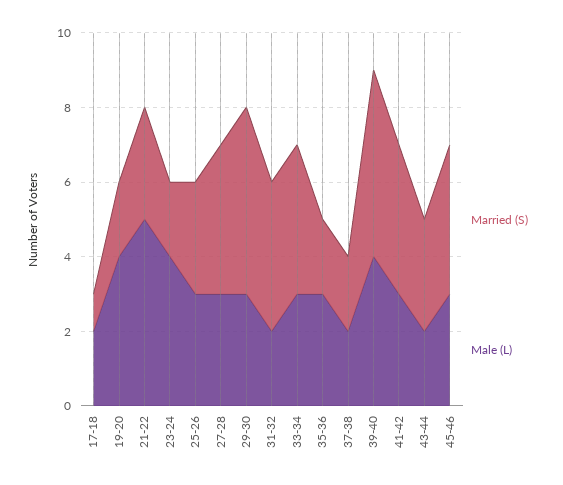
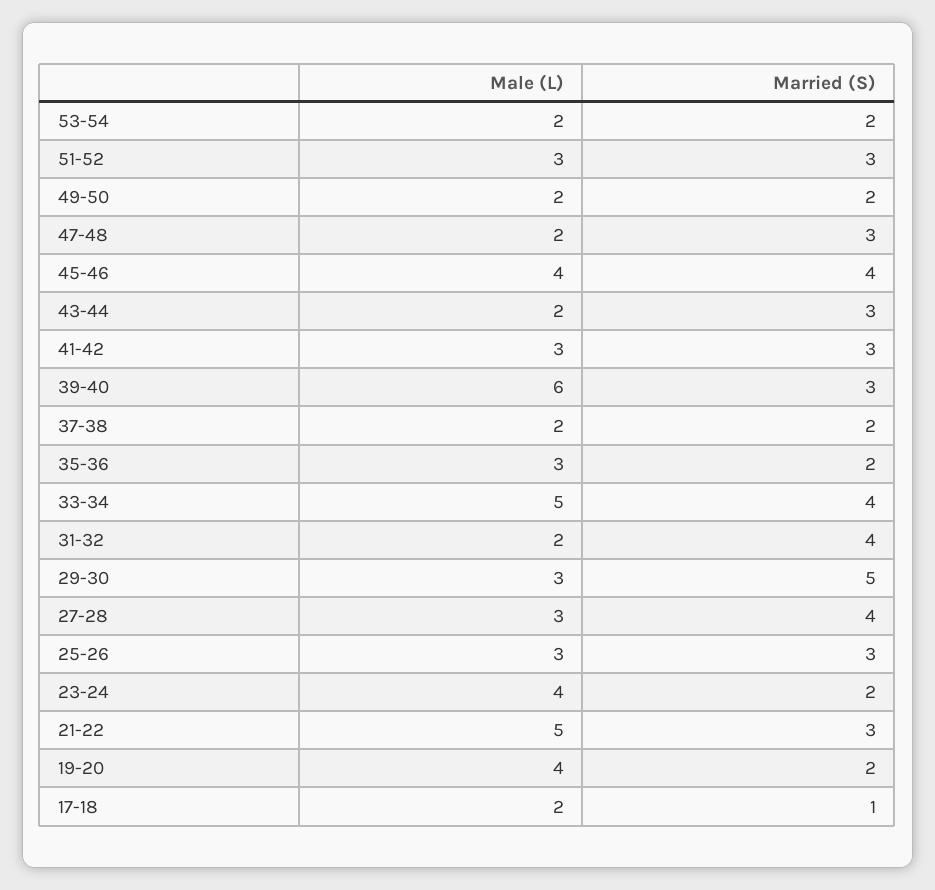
Male (L), 33-34: 3 -> 5
Married (S), 39-40: 5 -> 3
Male (L), 39-40: 4 -> 6
Married (S), 41-42: 4 -> 3
Male (L), 45-46: 3 -> 4
Male (L), 53-54: none -> 2
Married (S), 53-54: none -> 2
Male (L), 51-52: none -> 3
Married (S), 51-52: none -> 3
Male (L), 49-50: none -> 2
Married (S), 49-50: none -> 2
Male (L), 47-48: none -> 2
Married (S), 47-48: none -> 3

